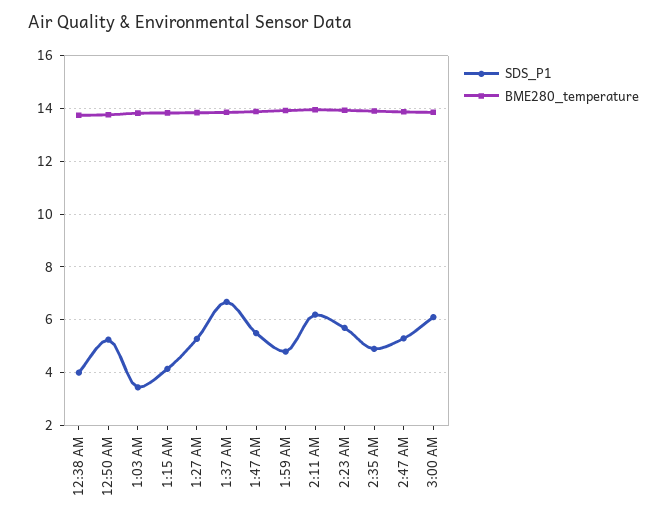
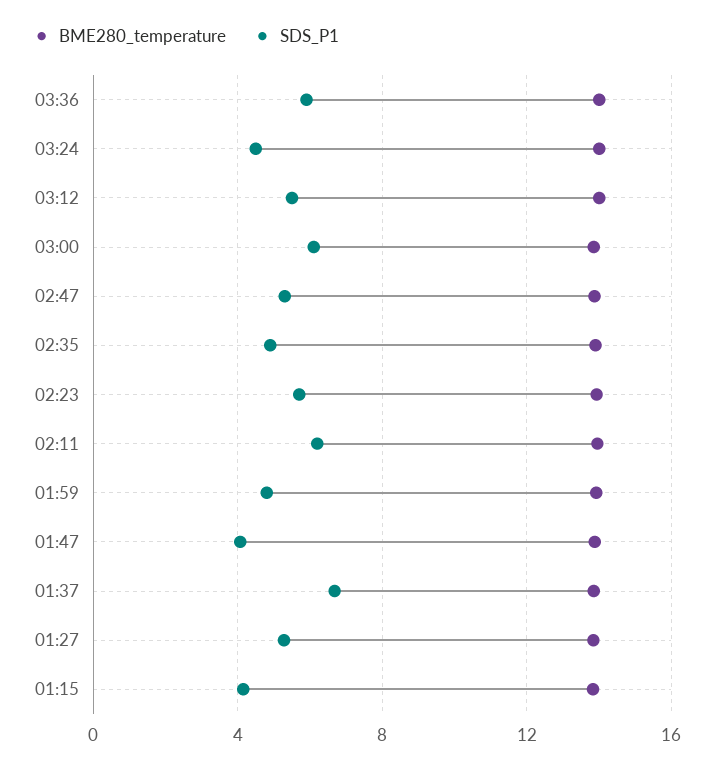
SDS_P1, 12:38 AM: 4 -> none
BME280_temperature, 12:38 AM: 13.75 -> none
SDS_P1, 12:50 AM: 5.25 -> none
BME280_temperature, 12:50 AM: 13.75 -> none
SDS_P1, 1:03 AM: 3.5 -> none
BME280_temperature, 1:03 AM: 13.75 -> none
SDS_P1, 1:47 AM: 5.5 -> 4
BME280_temperature, 03:36: none -> 14
SDS_P1, 03:36: none -> 6
BME280_temperature, 03:24: none -> 14
SDS_P1, 03:24: none -> 4.5
BME280_temperature, 03:12: none -> 14
SDS_P1, 03:12: none -> 5.5

